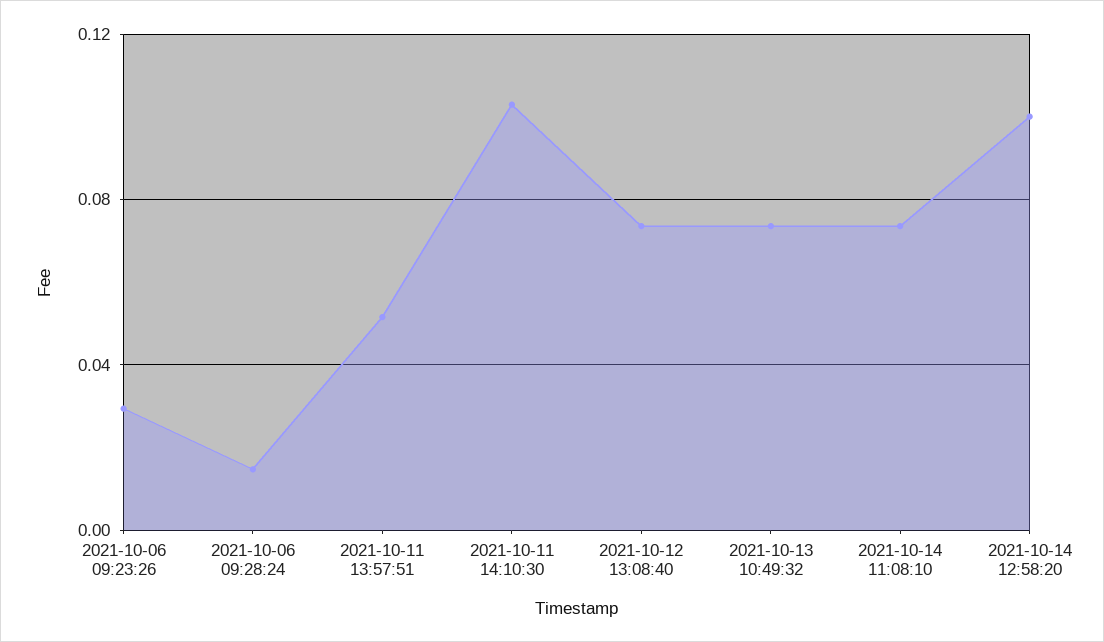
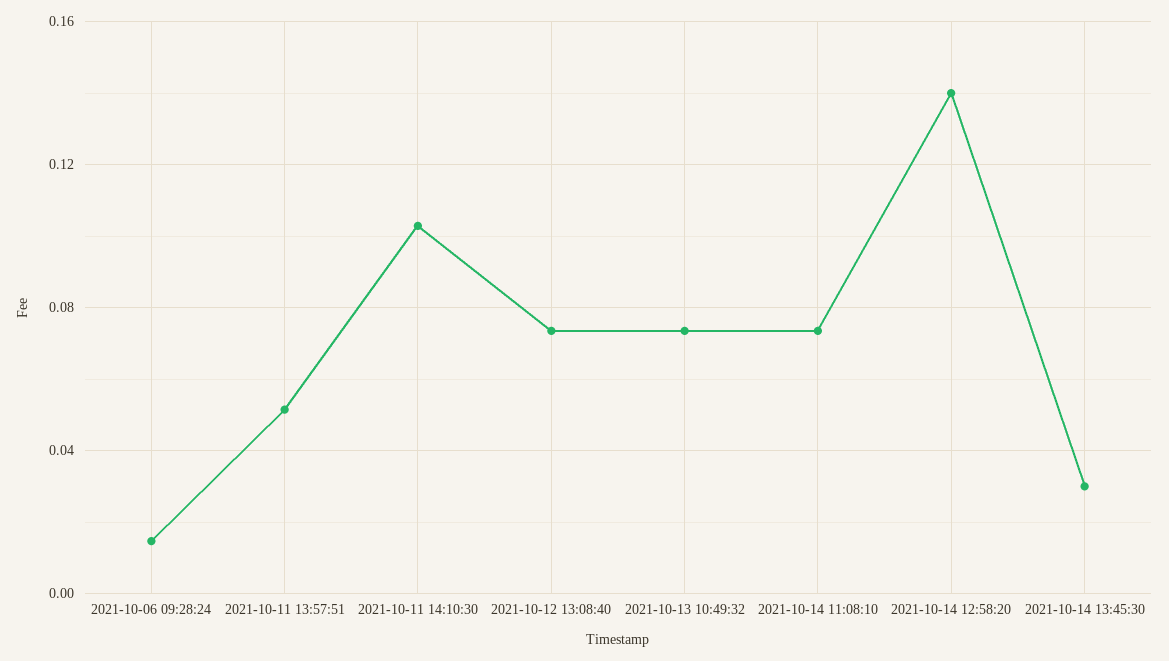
2021-10-06 09:23:26: 0.03 -> none
2021-10-14 12:58:20: 0.1 -> 0.14
2021-10-14 13:45:30: none -> 0.03

